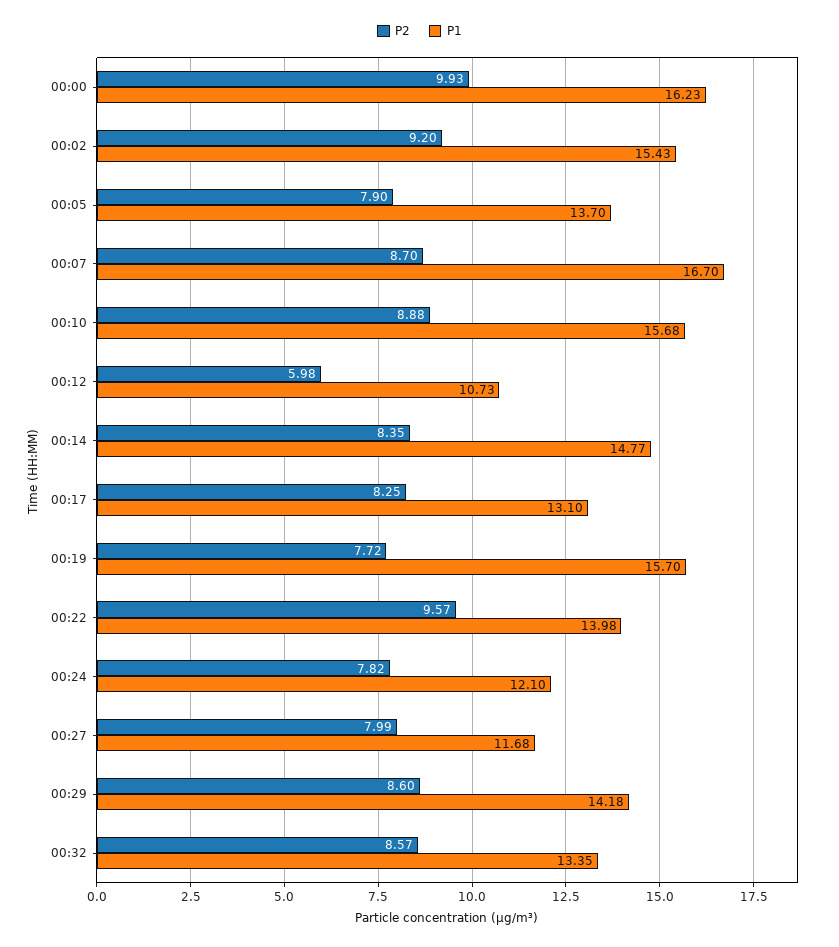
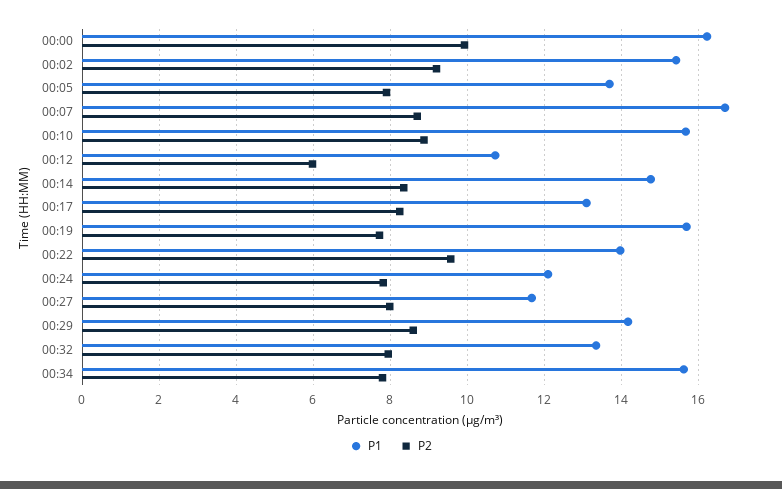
P2, 00:32: 8.57 -> 8
P1, 00:34: none -> 15.6
P2, 00:34: none -> 7.8

